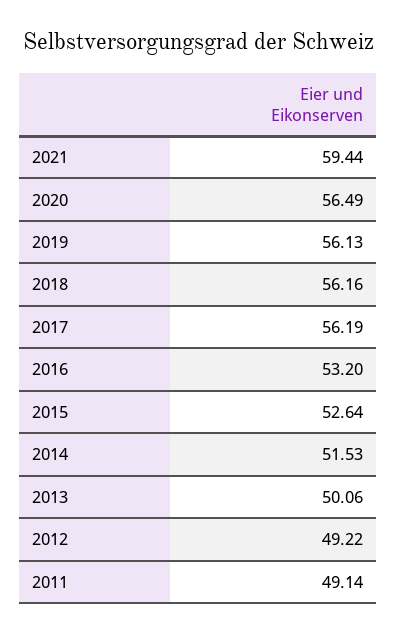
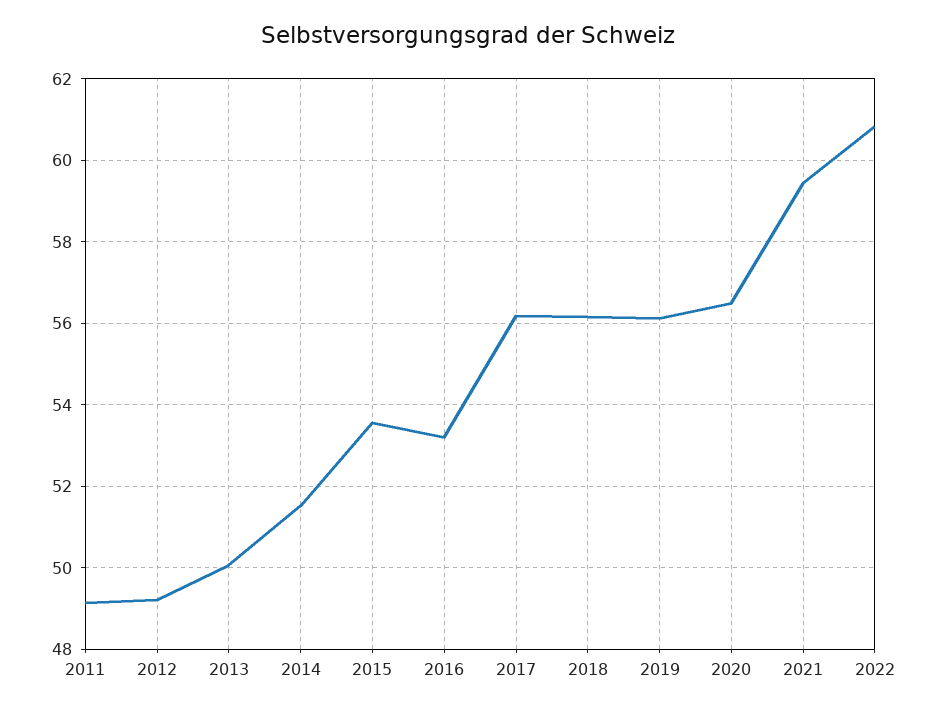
2015: 52.64 -> 53.6
2022: none -> 60.8

